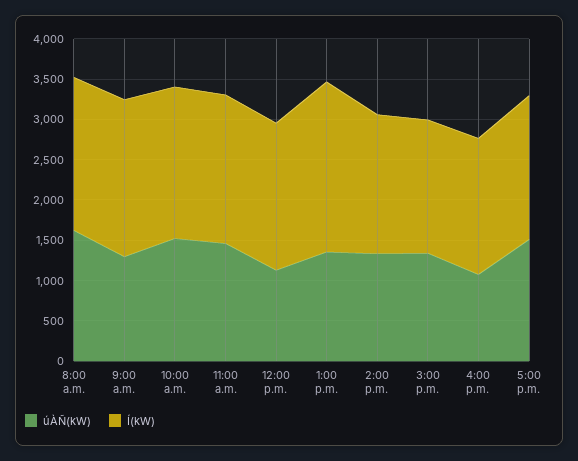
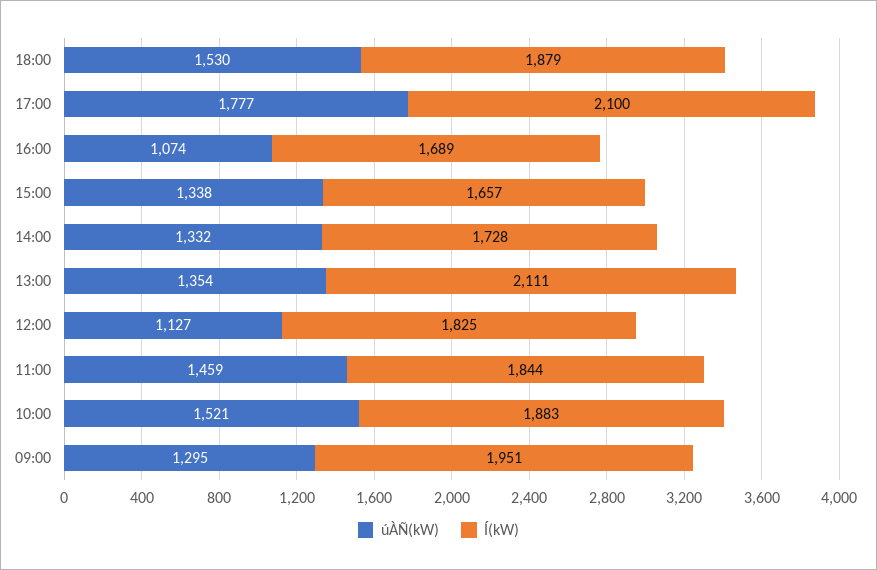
úÀÑ(kW), 8:00 a.m.: 1600 -> none
Í(kW), 8:00 a.m.: 1900 -> none
úÀÑ(kW), 5:00 p.m.: 1500 -> 1777
Í(kW), 5:00 p.m.: 1800 -> 2100
úÀÑ(kW), 18:00: none -> 1530
Í(kW), 18:00: none -> 1879

